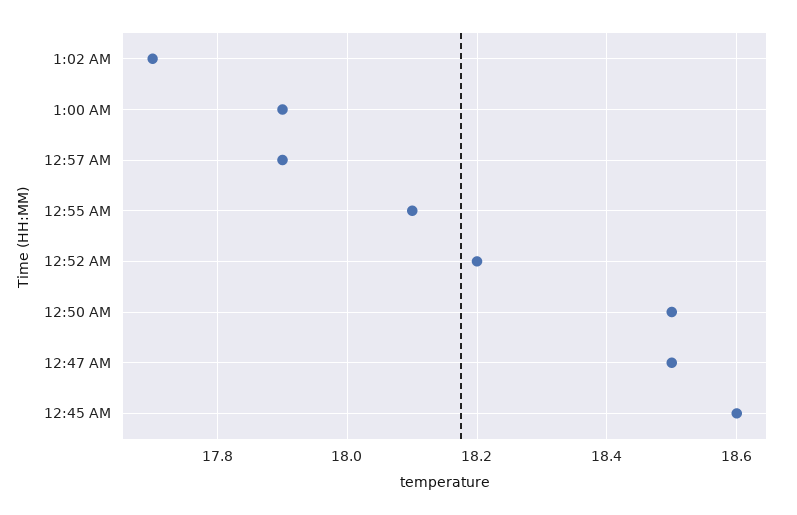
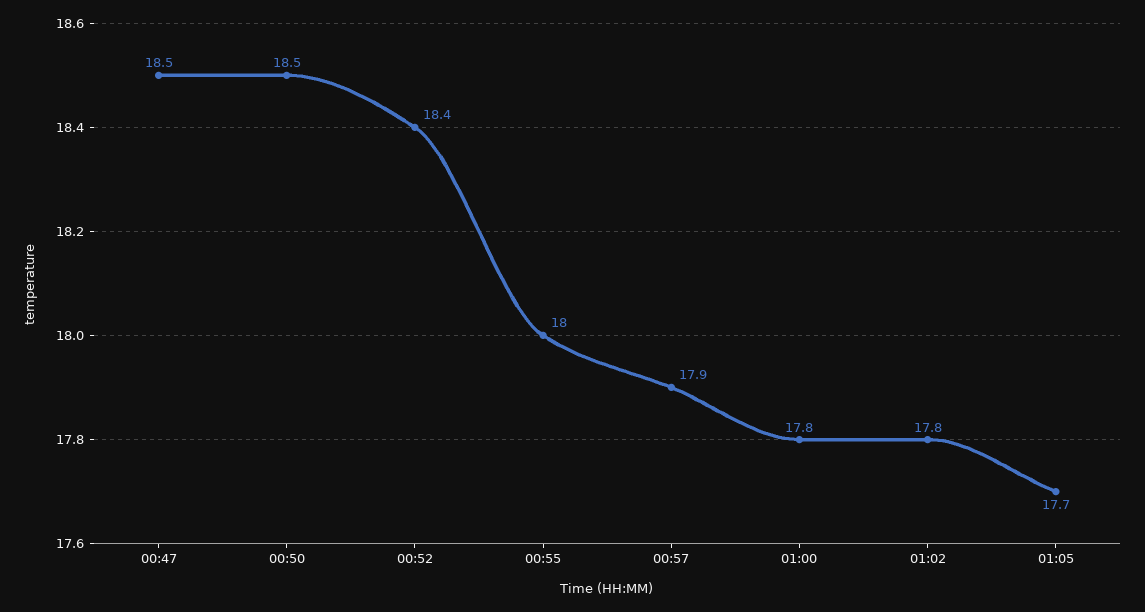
1:02 AM: 17.7 -> 17.8
1:00 AM: 17.9 -> 17.8
12:55 AM: 18.1 -> 18
12:52 AM: 18.2 -> 18.4
12:45 AM: 18.6 -> none
01:05: none -> 17.7

